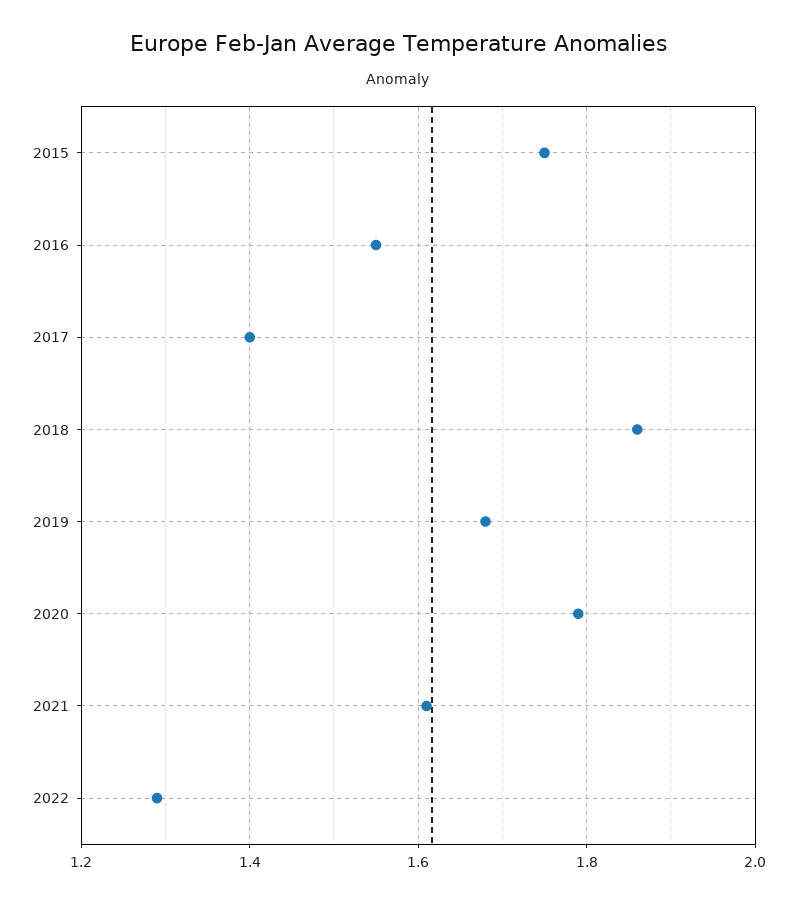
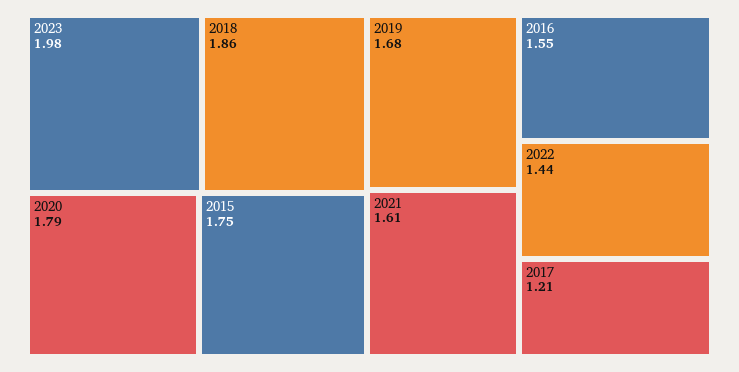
2017: 1.4 -> 1.21
2022: 1.3 -> 1.44
2023: none -> 1.98

